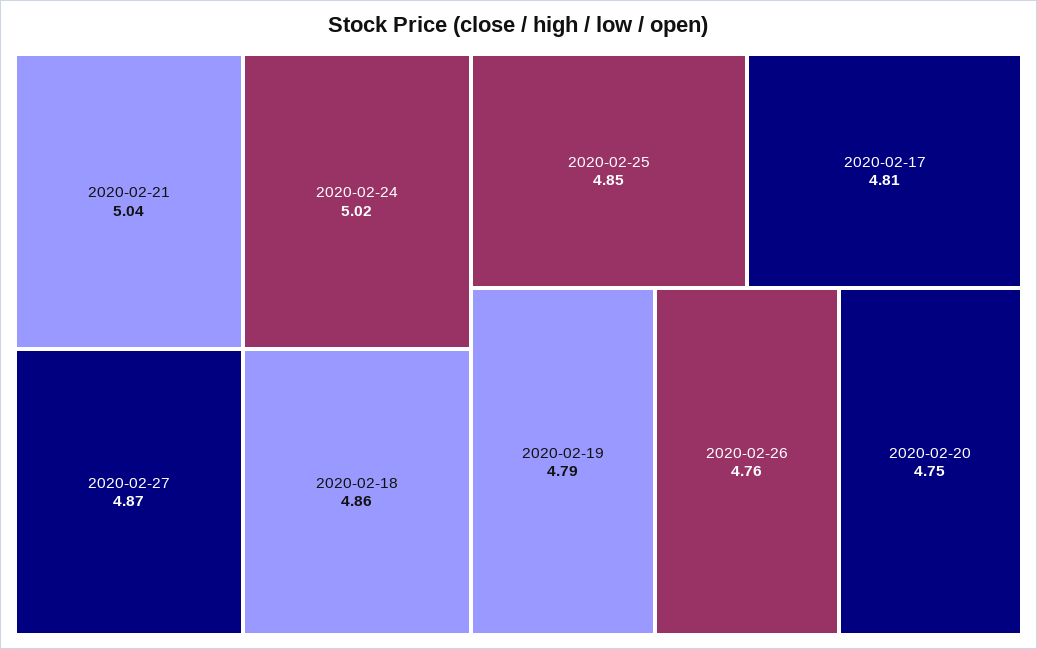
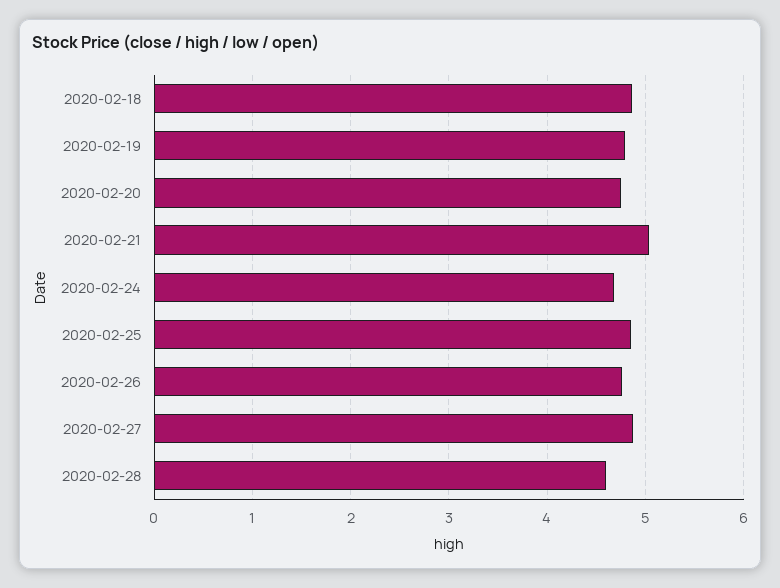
2020-02-24: 5.02 -> 4.7
2020-02-17: 4.81 -> none
2020-02-28: none -> 4.6

